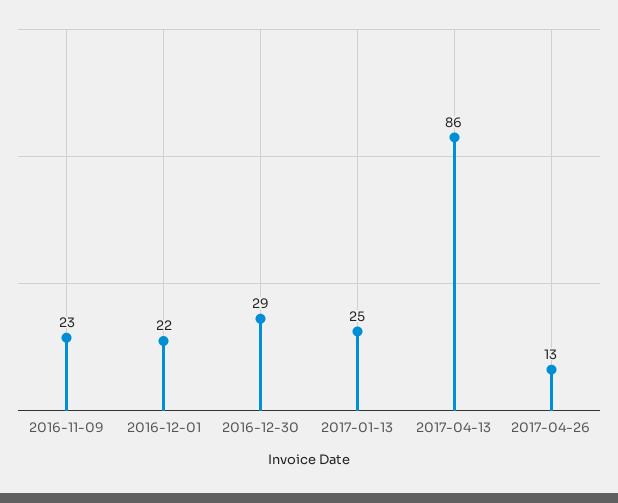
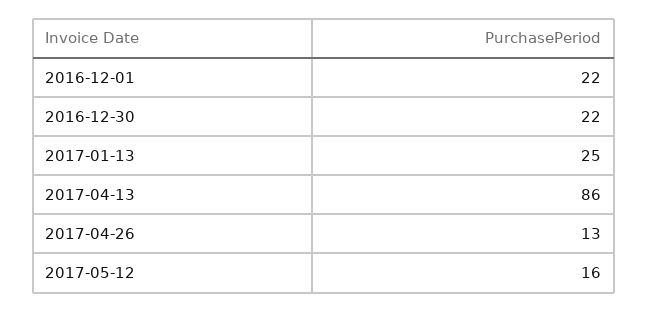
2016-11-09: 23 -> none
2016-12-30: 29 -> 22
2017-05-12: none -> 16

